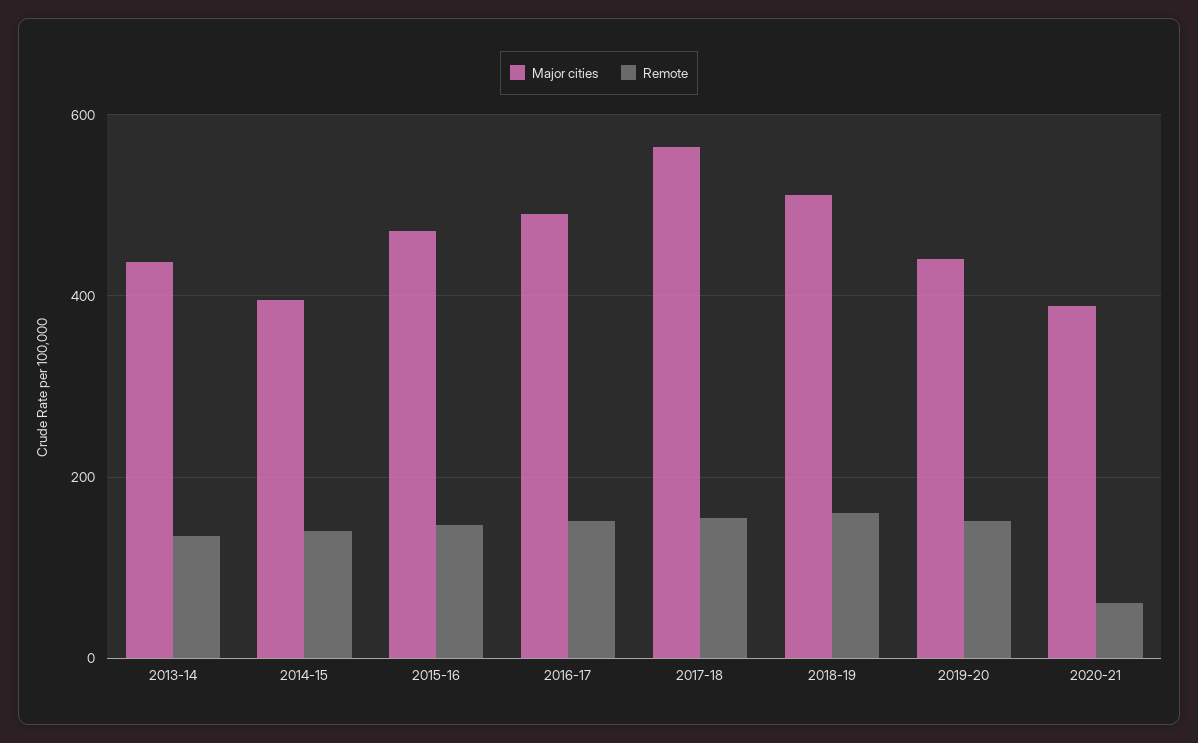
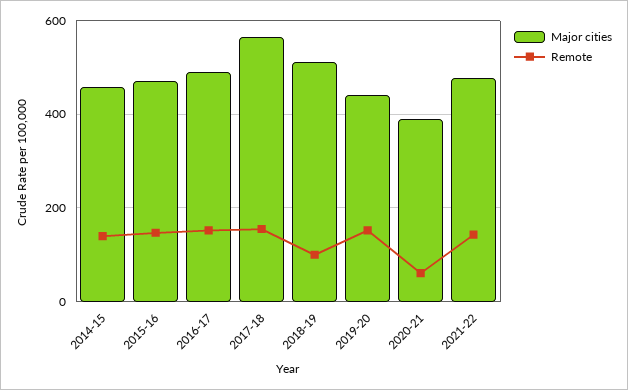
Major cities, 2013-14: 440 -> none
Remote, 2013-14: 140 -> none
Major cities, 2014-15: 400 -> 460
Remote, 2018-19: 160 -> 100
Major cities, 2021-22: none -> 480
Remote, 2021-22: none -> 140

